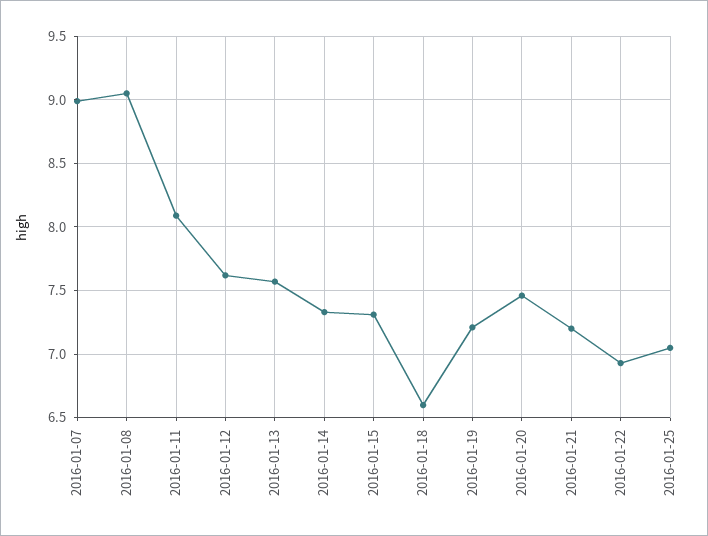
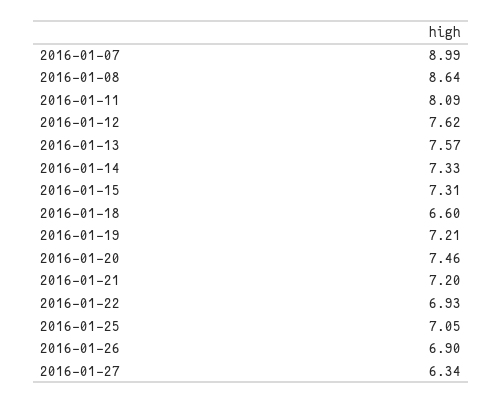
2016-01-08: 9.05 -> 8.64
2016-01-26: none -> 6.9
2016-01-27: none -> 6.34

